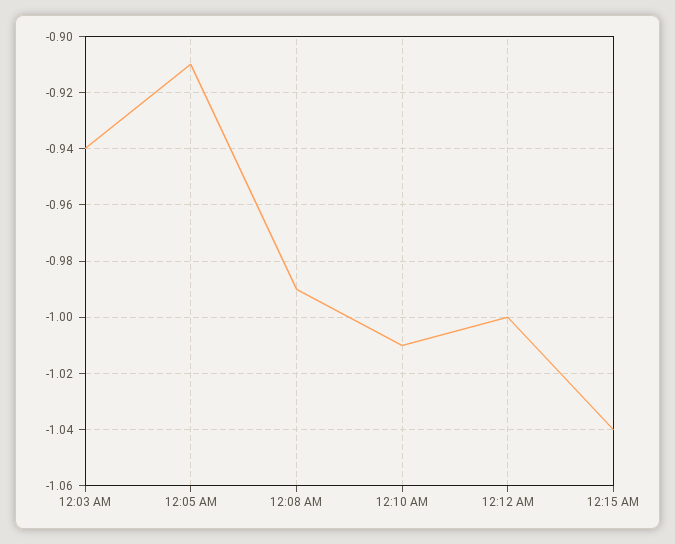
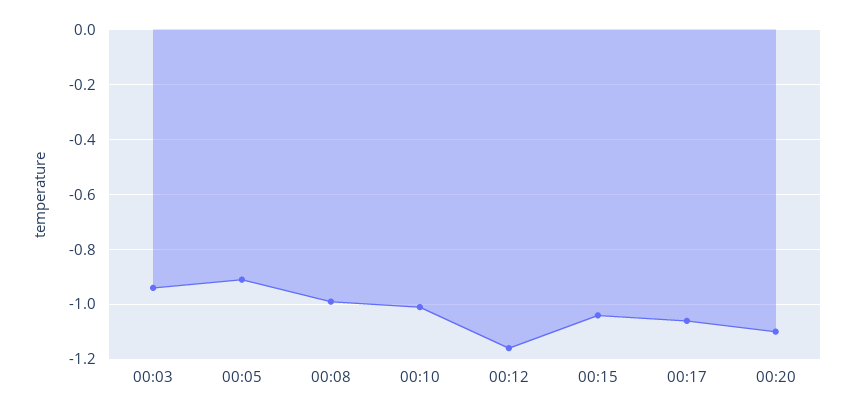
12:12 AM: -1 -> -1.15
00:17: none -> -1.05
00:20: none -> -1.1

